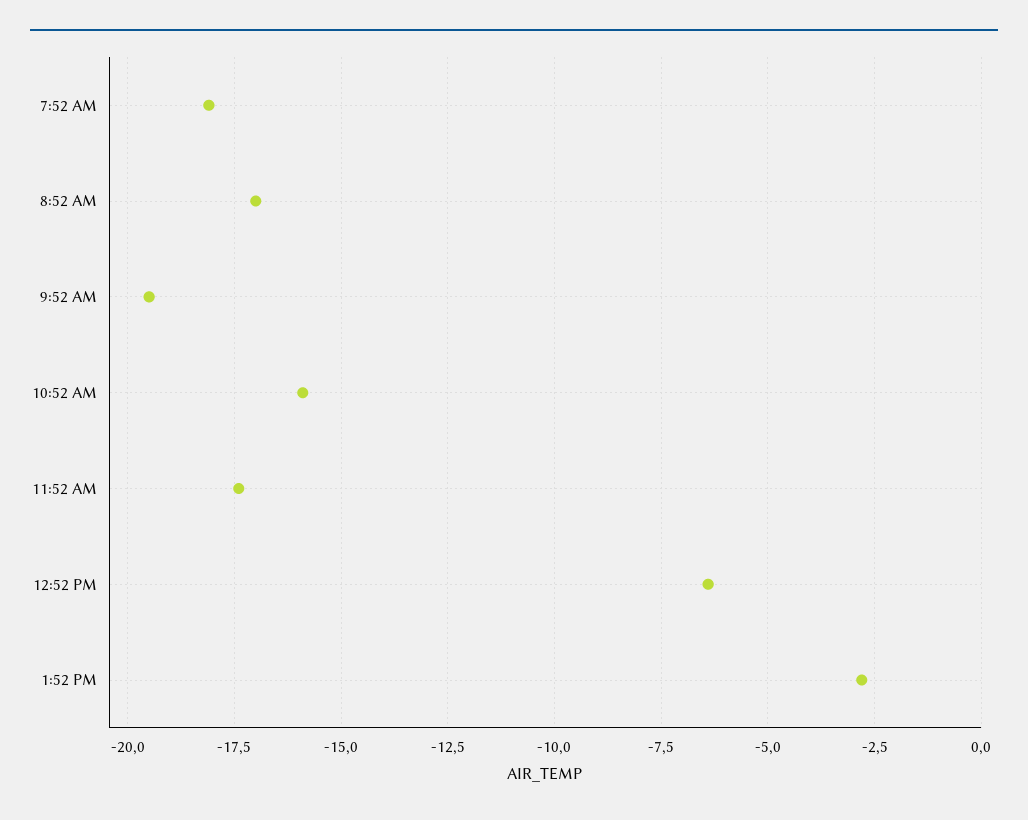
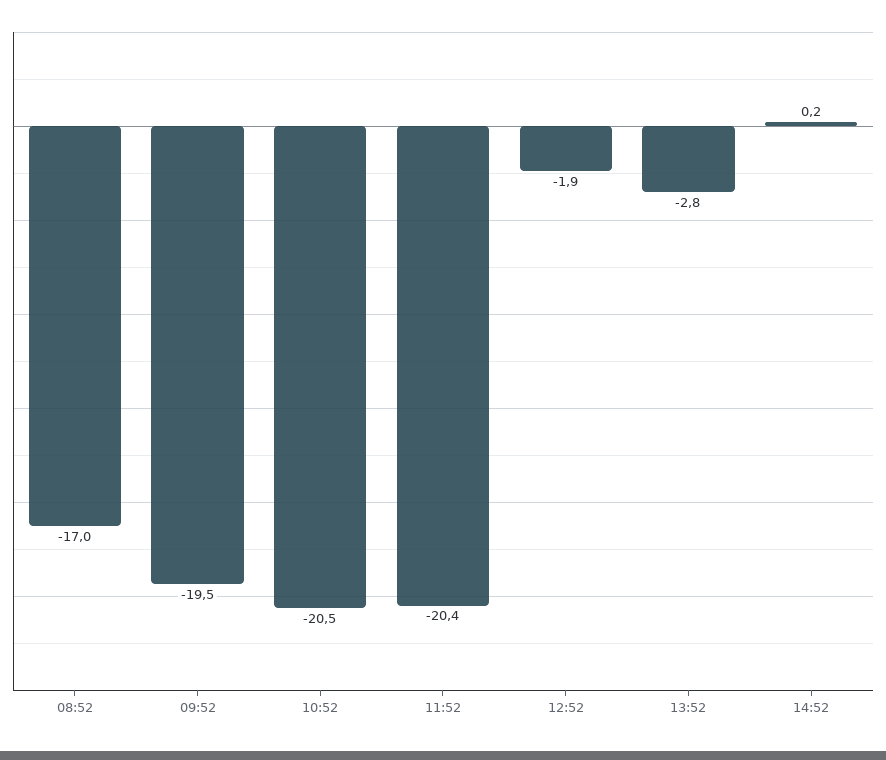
7:52 AM: -18 -> none
10:52 AM: -16 -> -20.5
11:52 AM: -17.5 -> -20.4
12:52 PM: -6.5 -> -1.9
14:52: none -> 0.2

